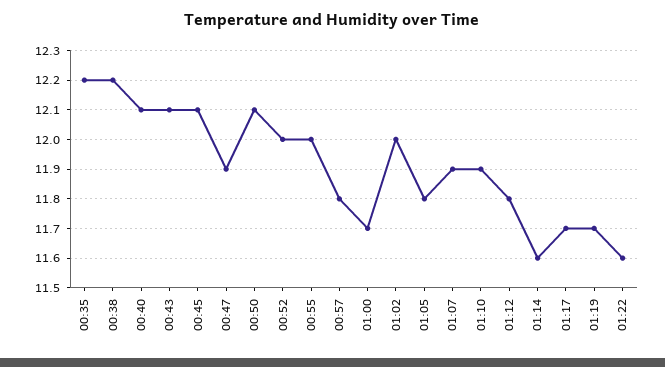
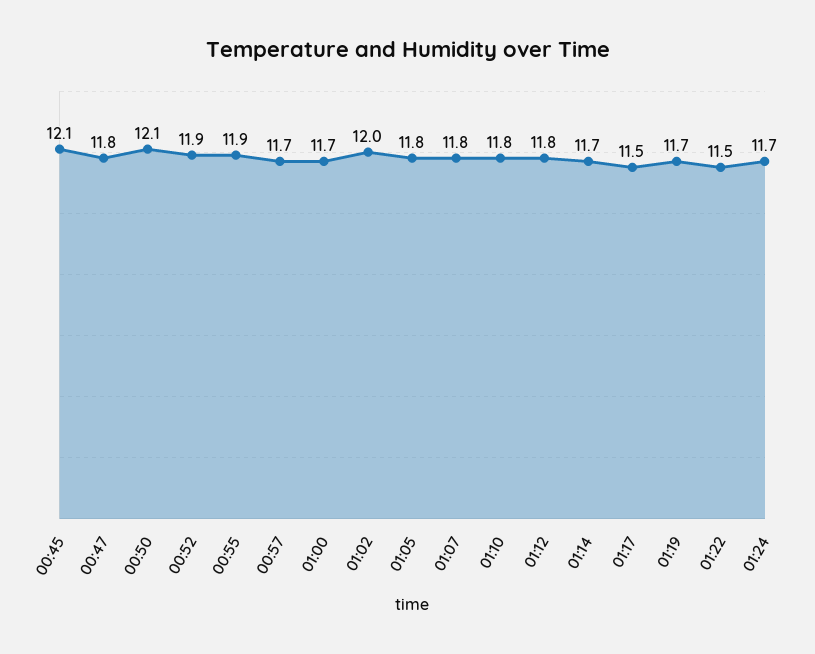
00:35: 12.2 -> none
00:38: 12.2 -> none
00:40: 12.1 -> none
00:43: 12.1 -> none
00:47: 11.9 -> 11.8
00:52: 12 -> 11.9
00:55: 12 -> 11.9
00:57: 11.8 -> 11.7
01:07: 11.9 -> 11.8
01:10: 11.9 -> 11.8
01:14: 11.6 -> 11.7
01:17: 11.7 -> 11.5
01:22: 11.6 -> 11.5
01:24: none -> 11.7

